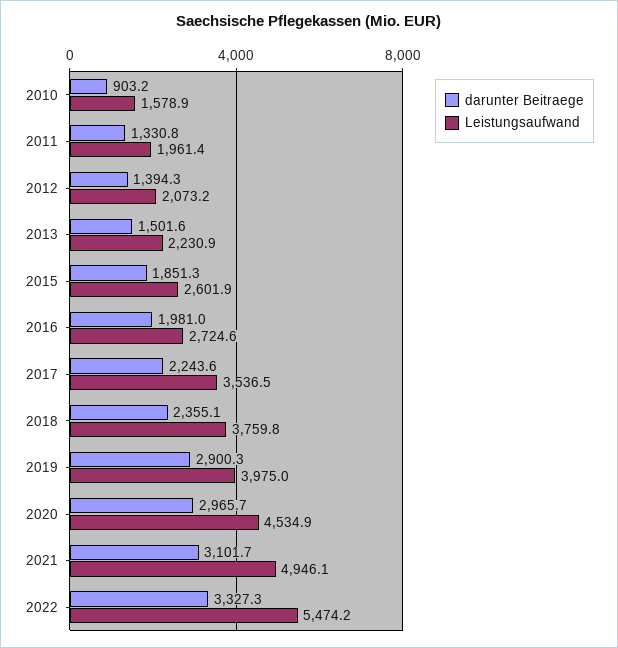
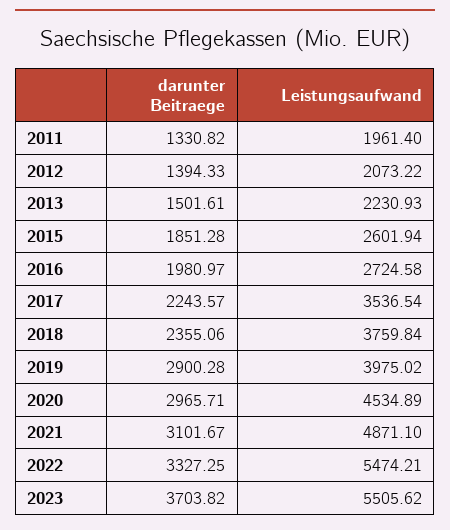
darunter Beitraege, 2010: 903.2 -> none
Leistungsaufwand, 2010: 1578.9 -> none
Leistungsaufwand, 2021: 4946.1 -> 4871.1
darunter Beitraege, 2023: none -> 3703.82
Leistungsaufwand, 2023: none -> 5505.62

